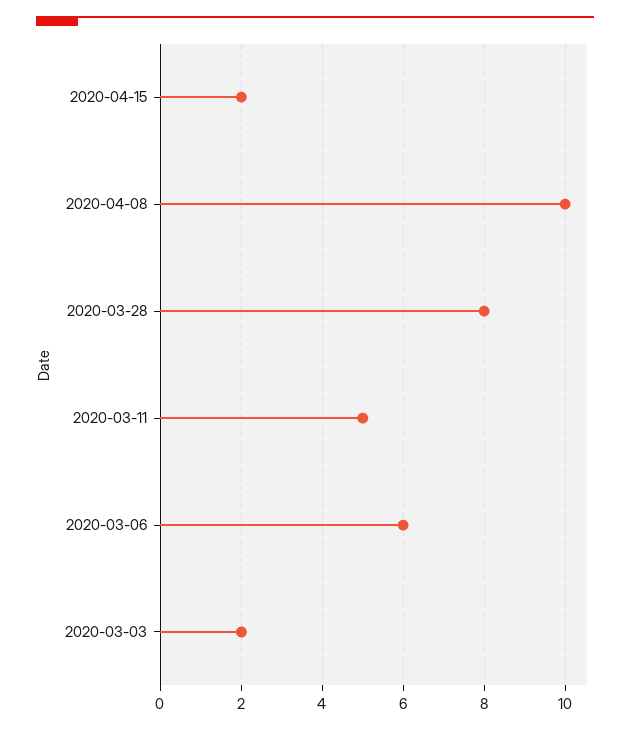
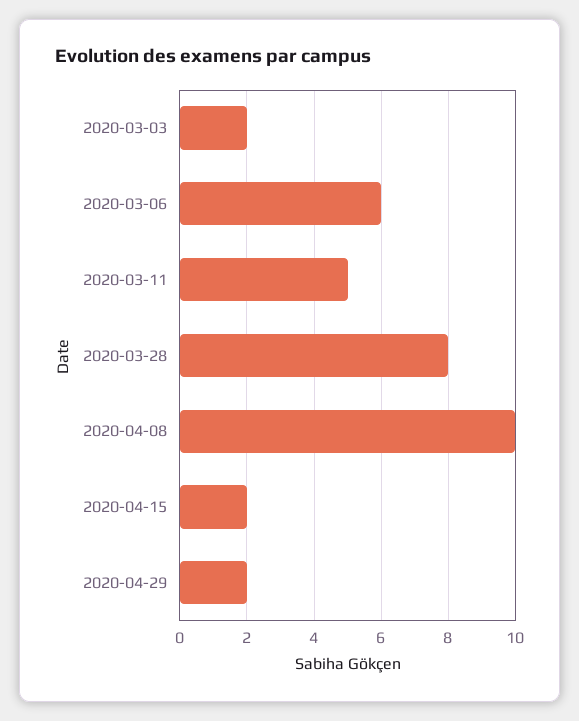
2020-04-29: none -> 2

